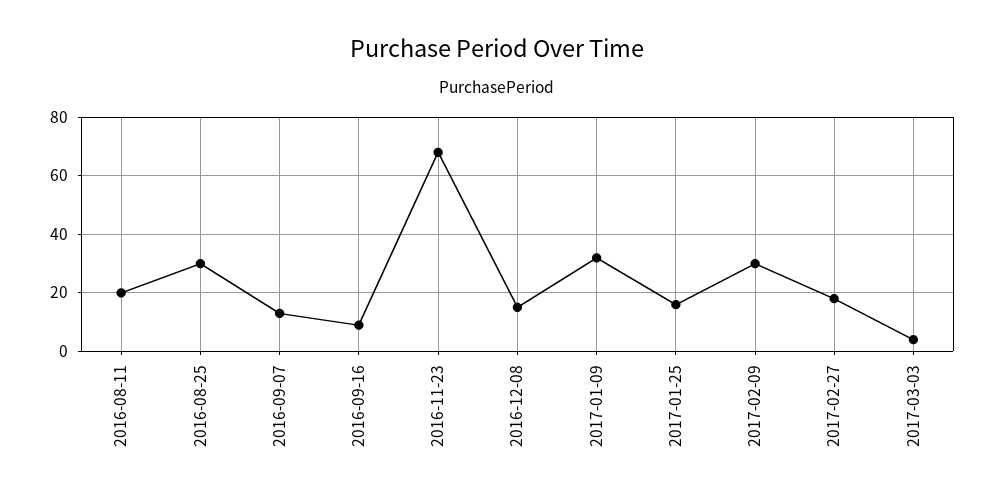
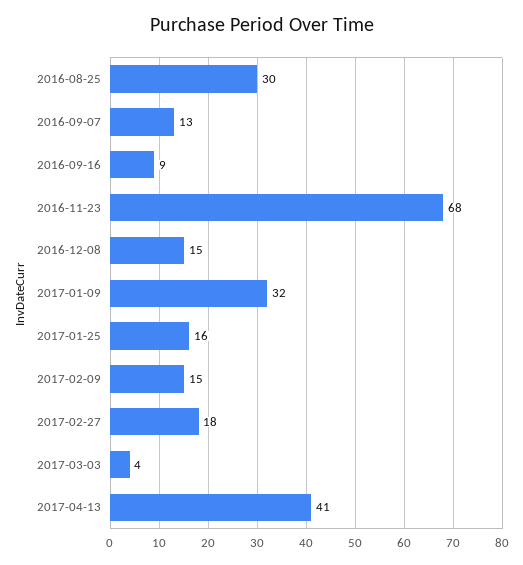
2016-08-11: 20 -> none
2017-02-09: 30 -> 15
2017-04-13: none -> 41

